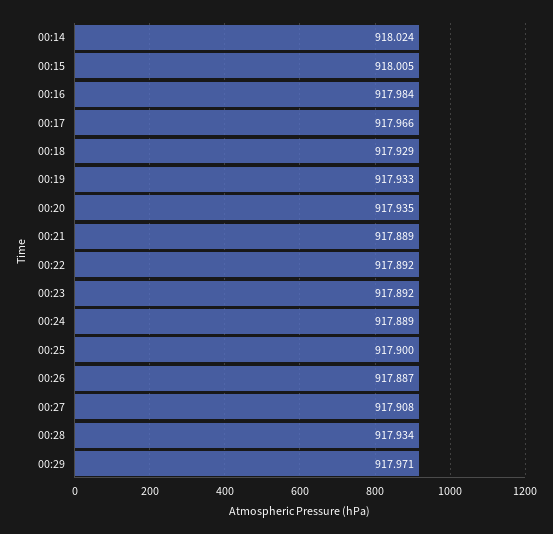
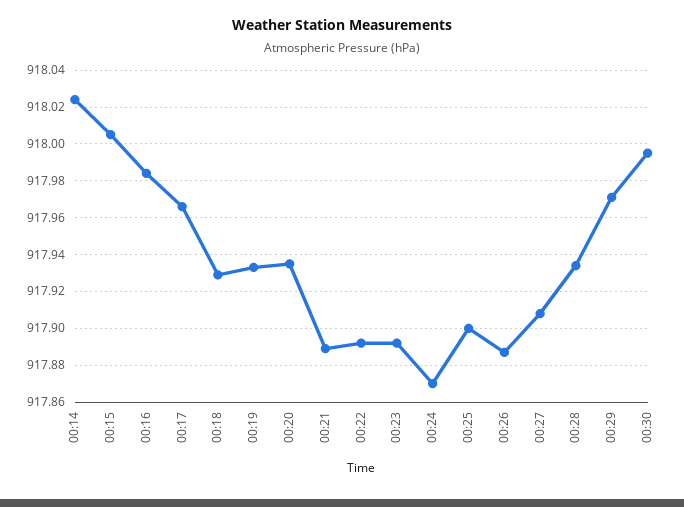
00:24: 917.889 -> 917.87
00:30: none -> 917.995

